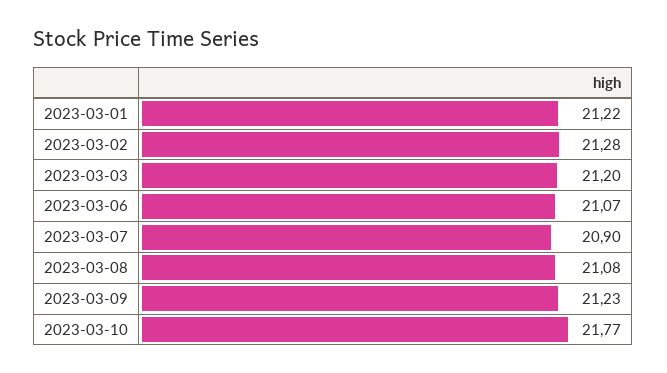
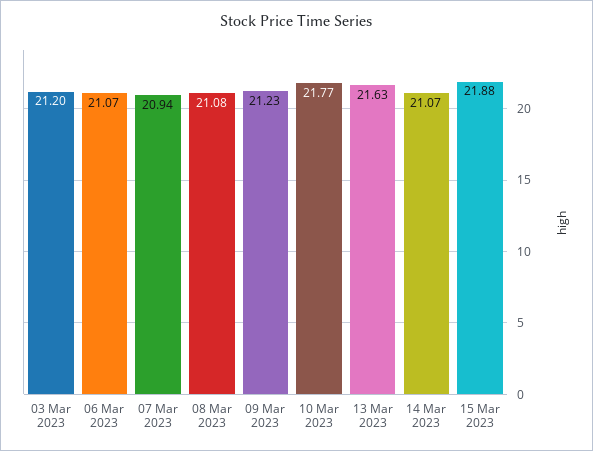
2023-03-01: 21.22 -> none
2023-03-02: 21.28 -> none
2023-03-07: 20.9 -> 20.94
13 Mar 2023: none -> 21.63
14 Mar 2023: none -> 21.07
15 Mar 2023: none -> 21.88

